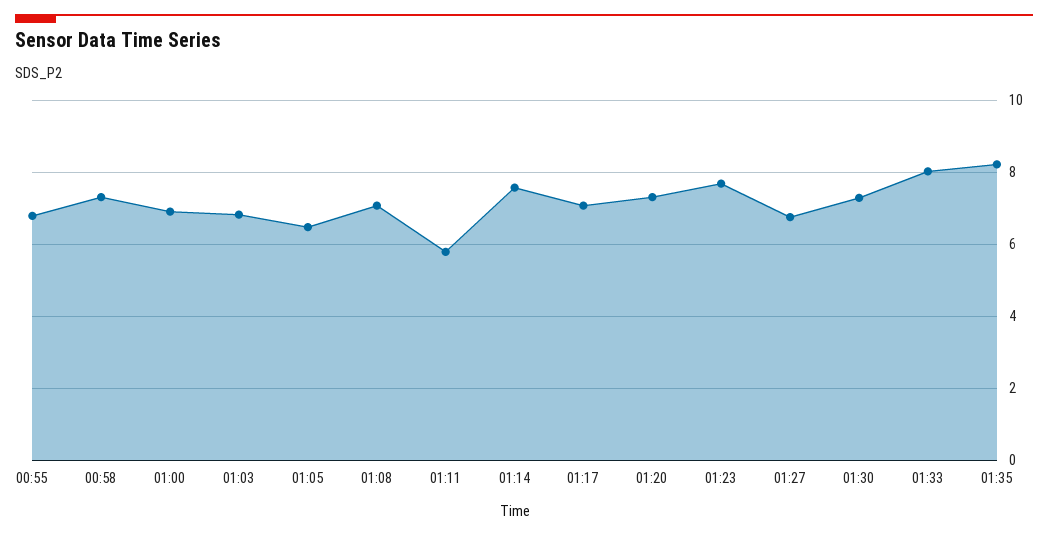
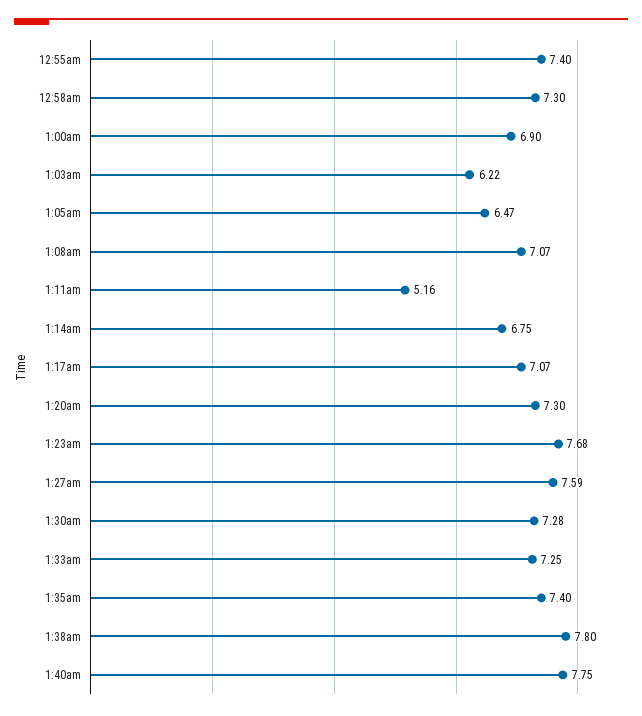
00:55: 6.8 -> 7.4
01:03: 6.8 -> 6.22
01:11: 5.8 -> 5.16
01:14: 7.6 -> 6.75
01:27: 6.8 -> 7.59
01:33: 8 -> 7.25
01:35: 8.2 -> 7.4
1:38am: none -> 7.8
1:40am: none -> 7.75

